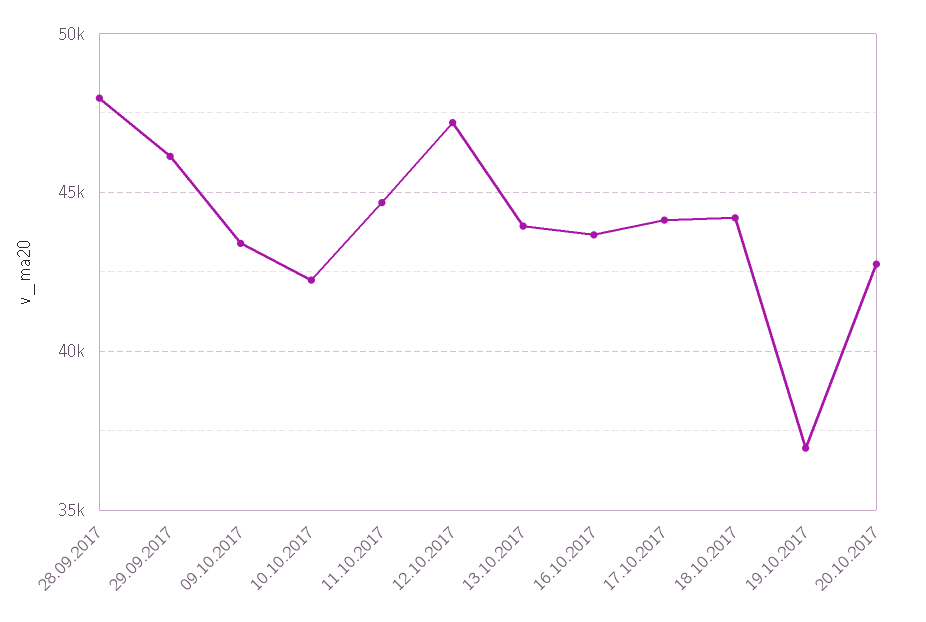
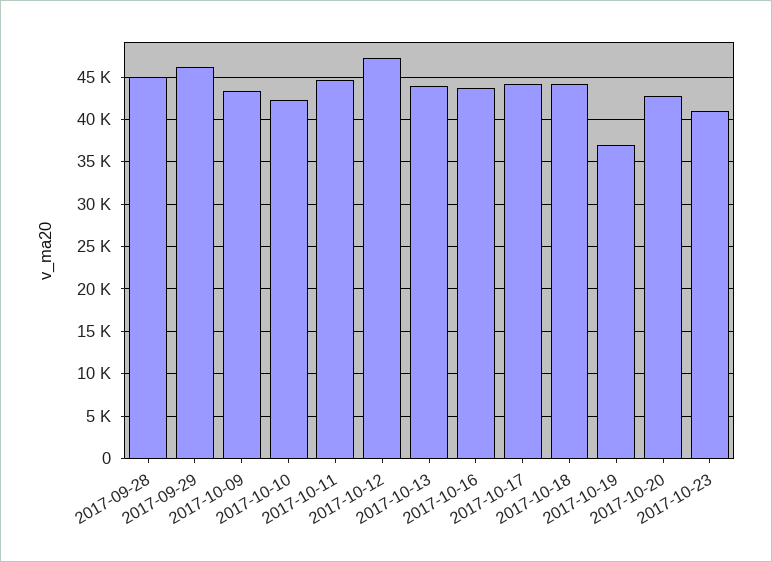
28.09.2017: 48000 -> 45000
2017-10-23: none -> 41000

